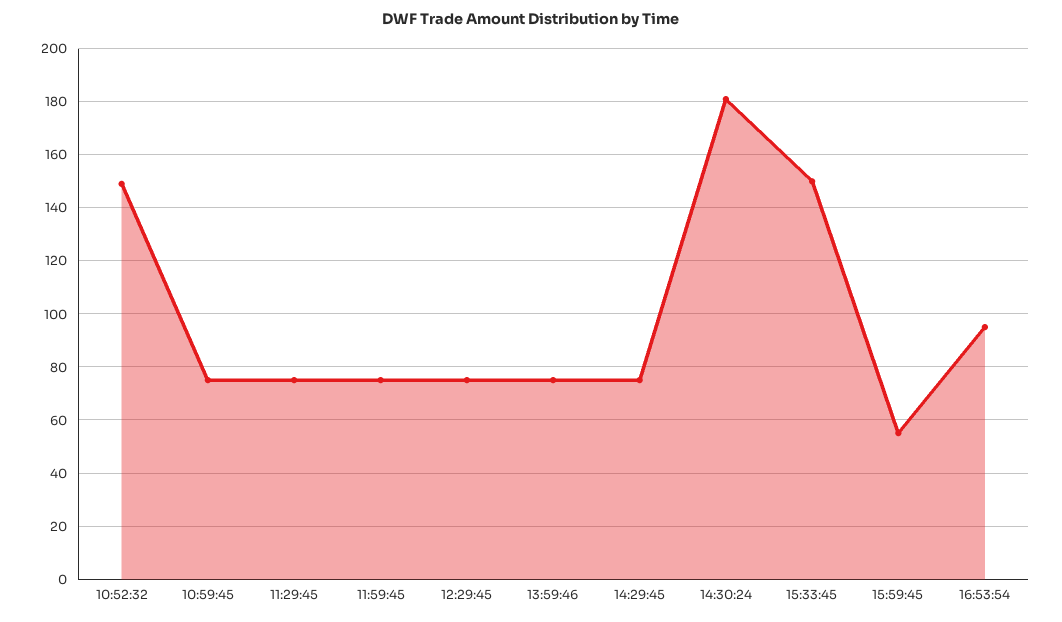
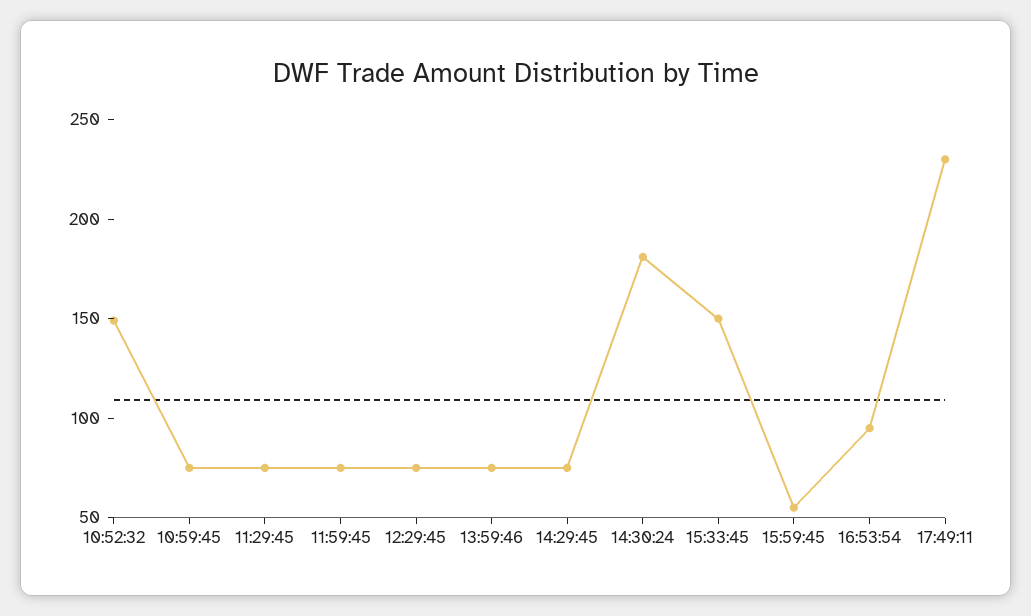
17:49:11: none -> 230

